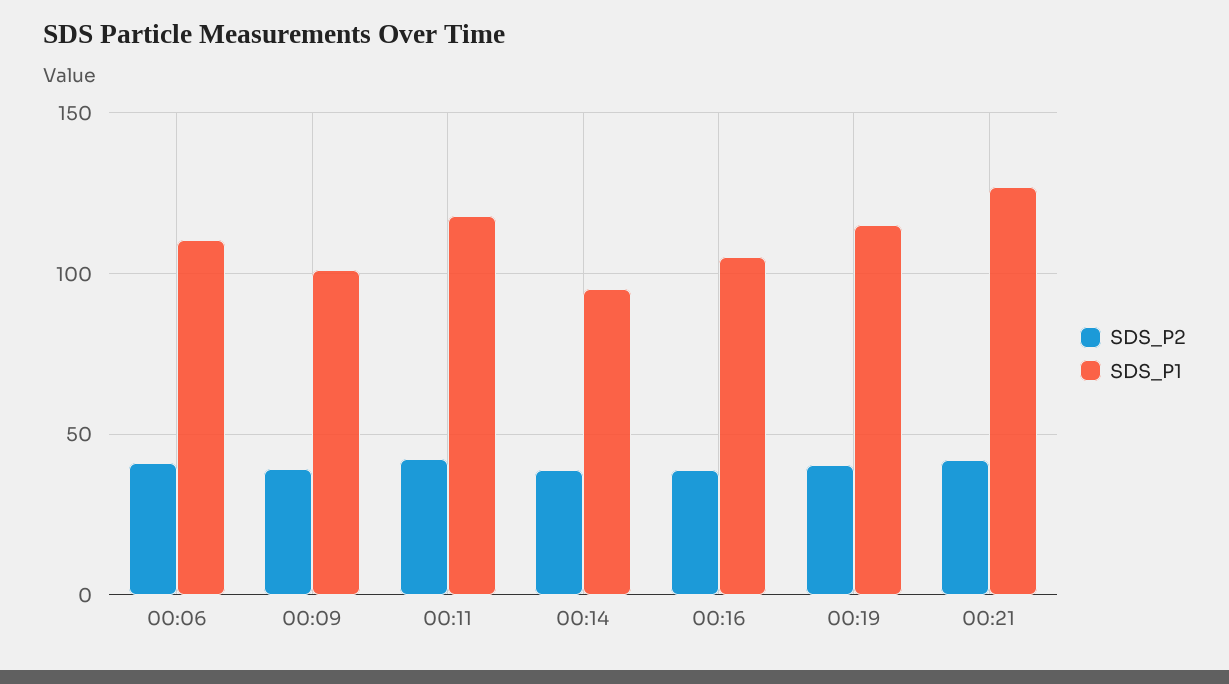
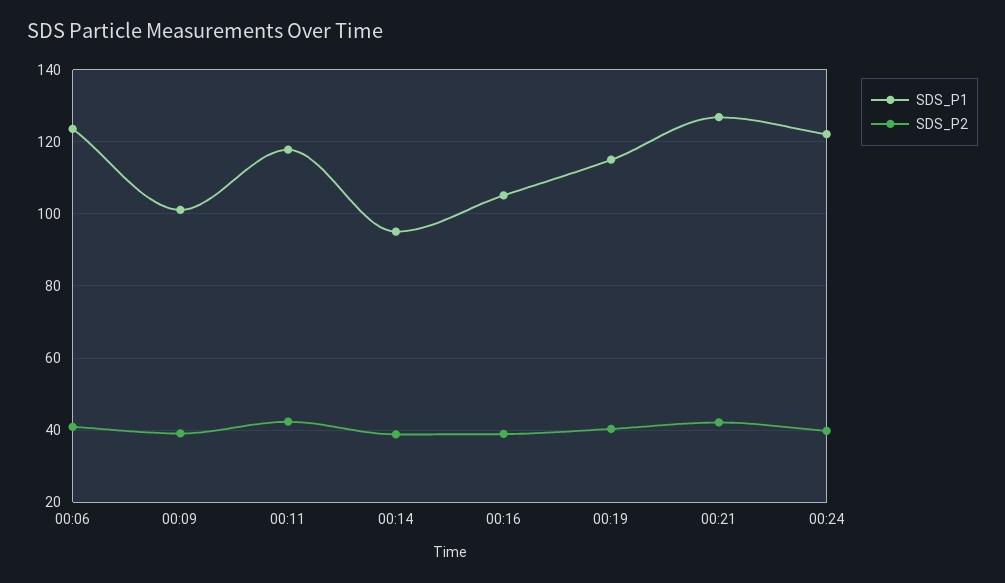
SDS_P1, 00:06: 110 -> 124
SDS_P1, 00:24: none -> 122
SDS_P2, 00:24: none -> 40

